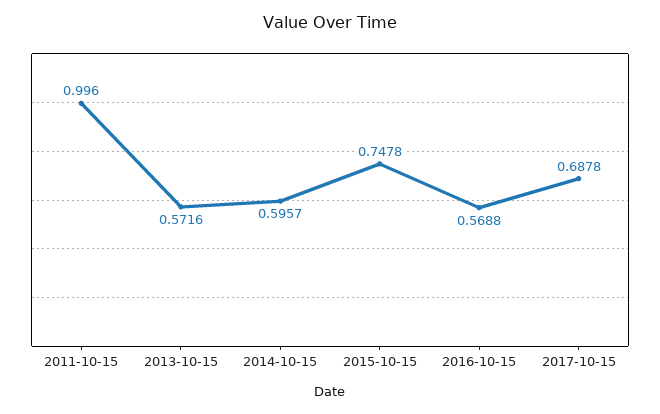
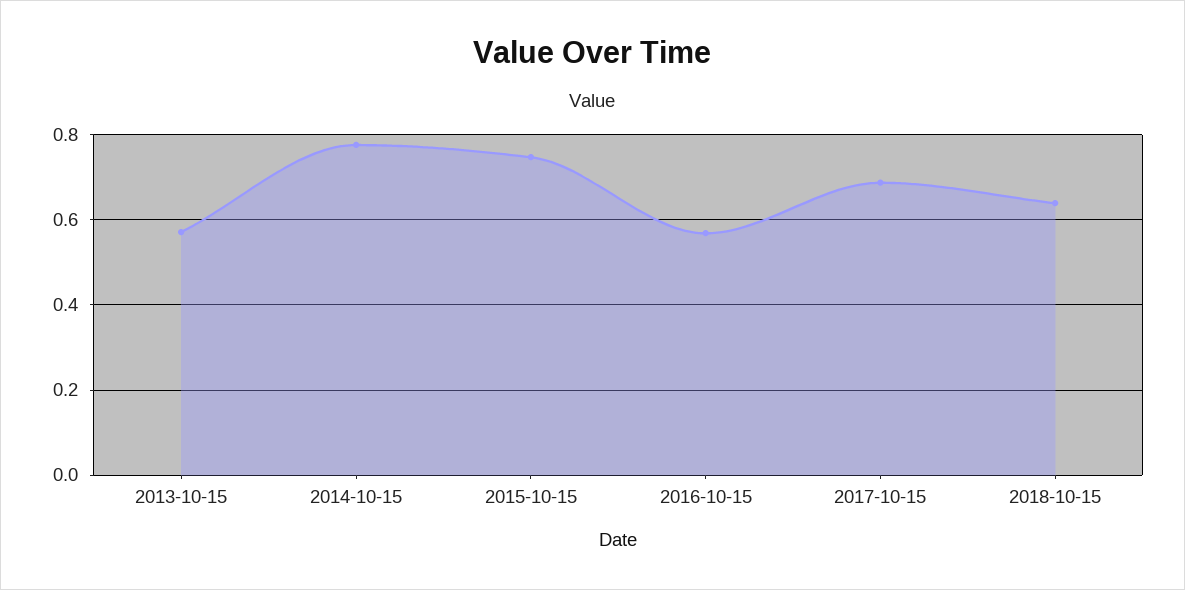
2011-10-15: 0.996 -> none
2014-10-15: 0.5957 -> 0.78
2018-10-15: none -> 0.64

